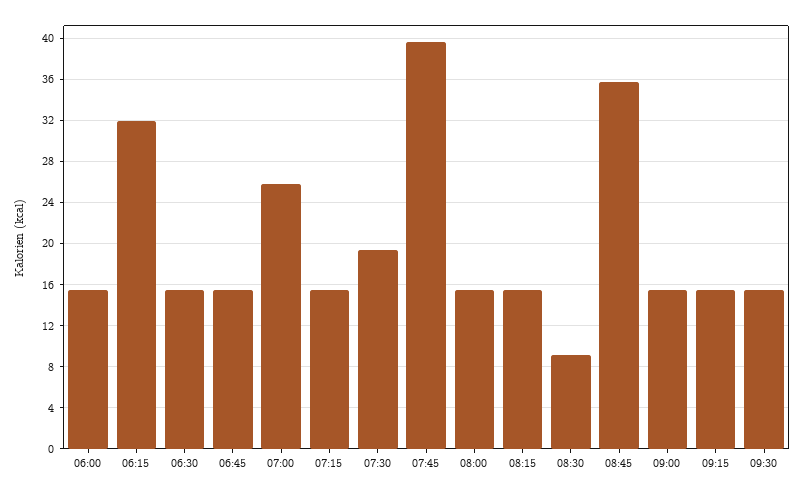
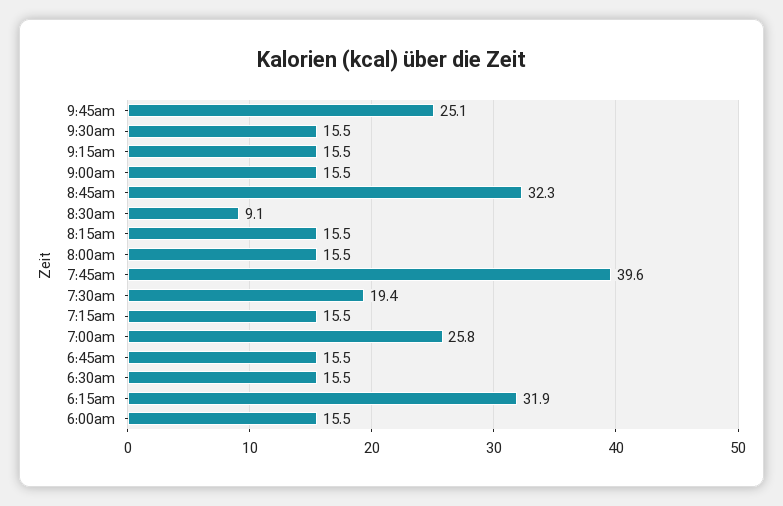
08:45: 36 -> 32.3
9:45am: none -> 25.1

